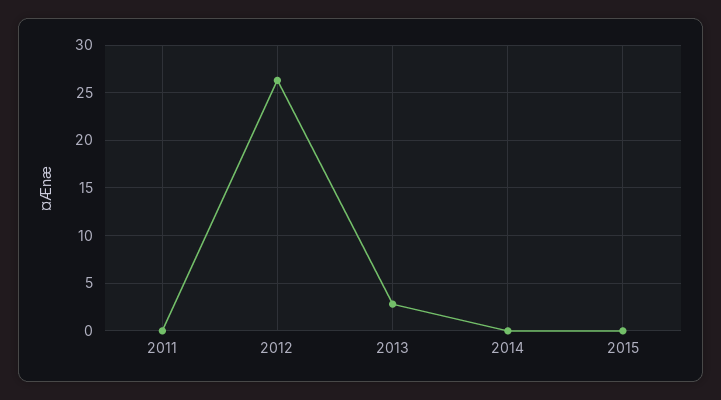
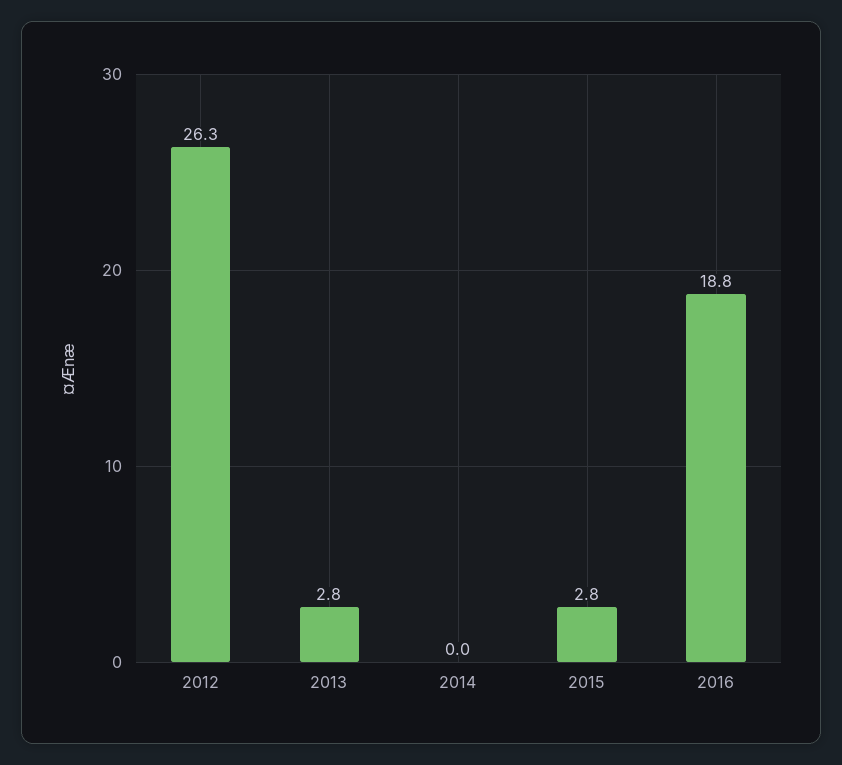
2011: 0 -> none
2015: 0 -> 2.8
2016: none -> 18.8

